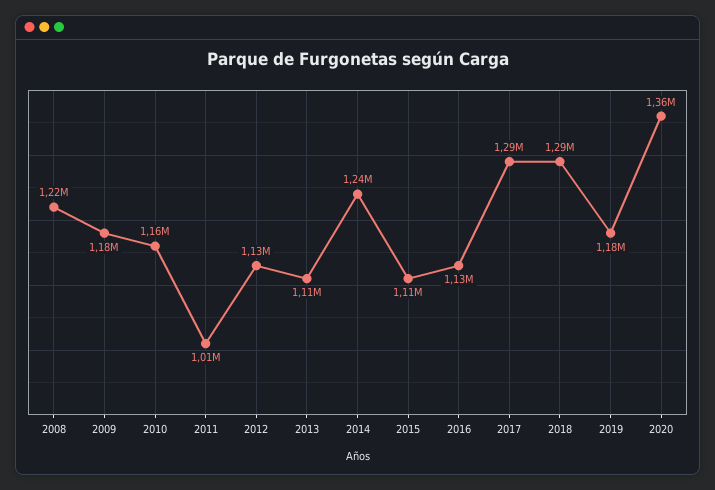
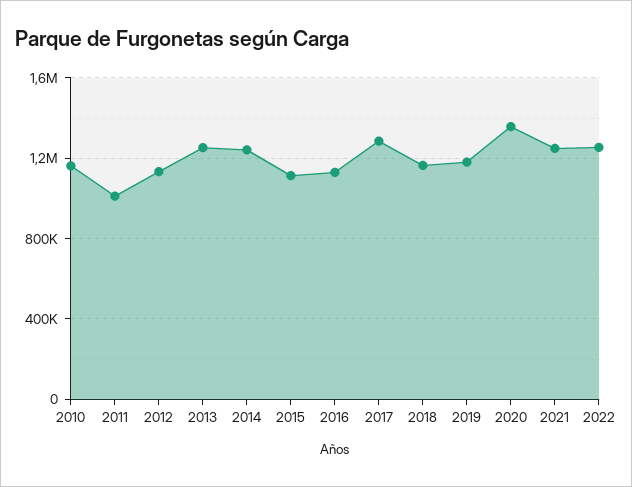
2008: 1220000 -> none
2009: 1180000 -> none
2013: 1110000 -> 1250000
2018: 1290000 -> 1150000
2021: none -> 1250000
2022: none -> 1250000

